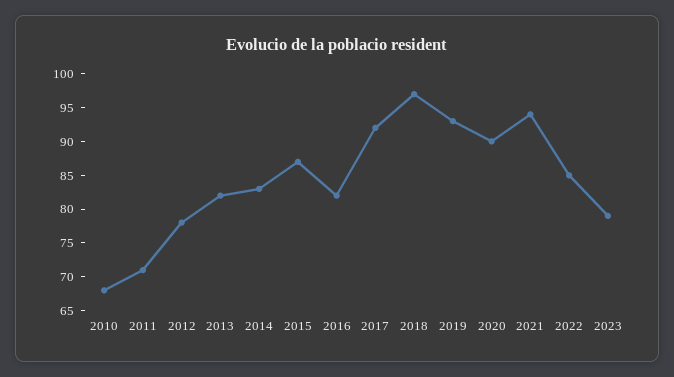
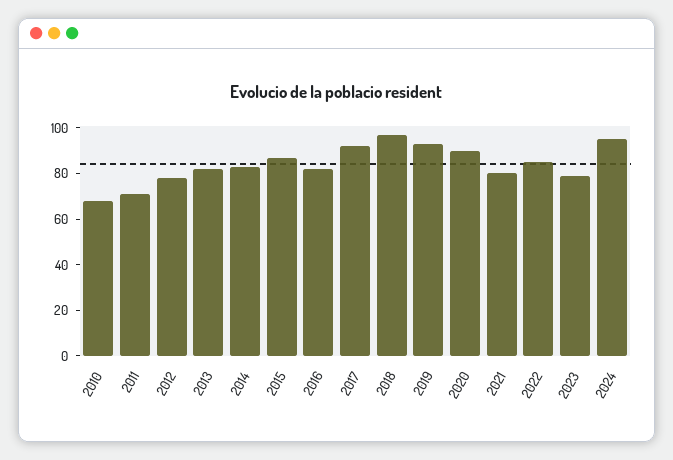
2021: 95 -> 80
2024: none -> 95

